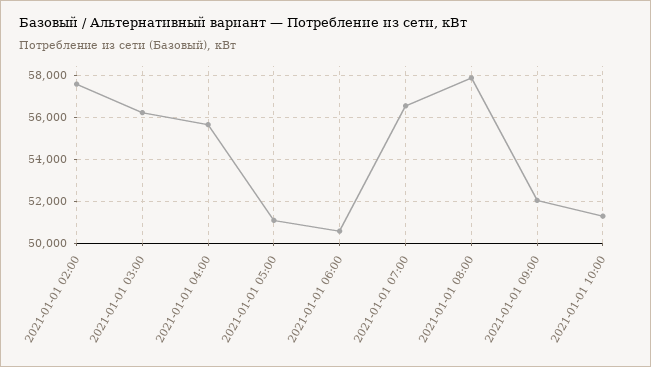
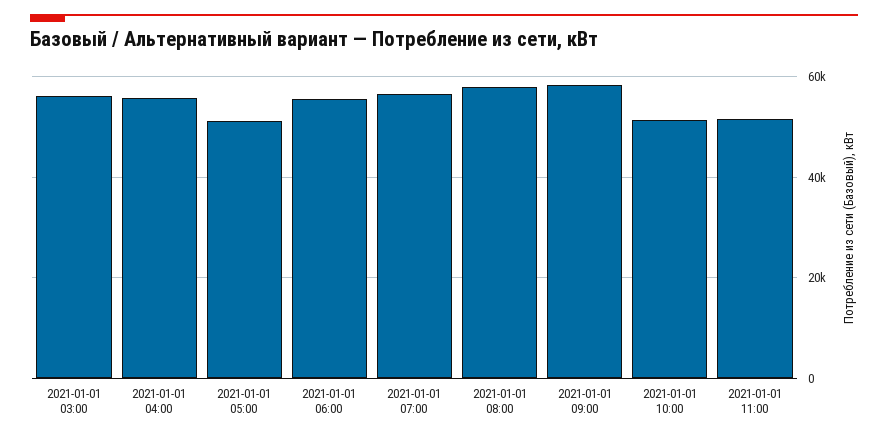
2021-01-01 02:00: 57500 -> none
2021-01-01 06:00: 50500 -> 56000
2021-01-01 09:00: 52000 -> 58000
2021-01-01 11:00: none -> 52000

